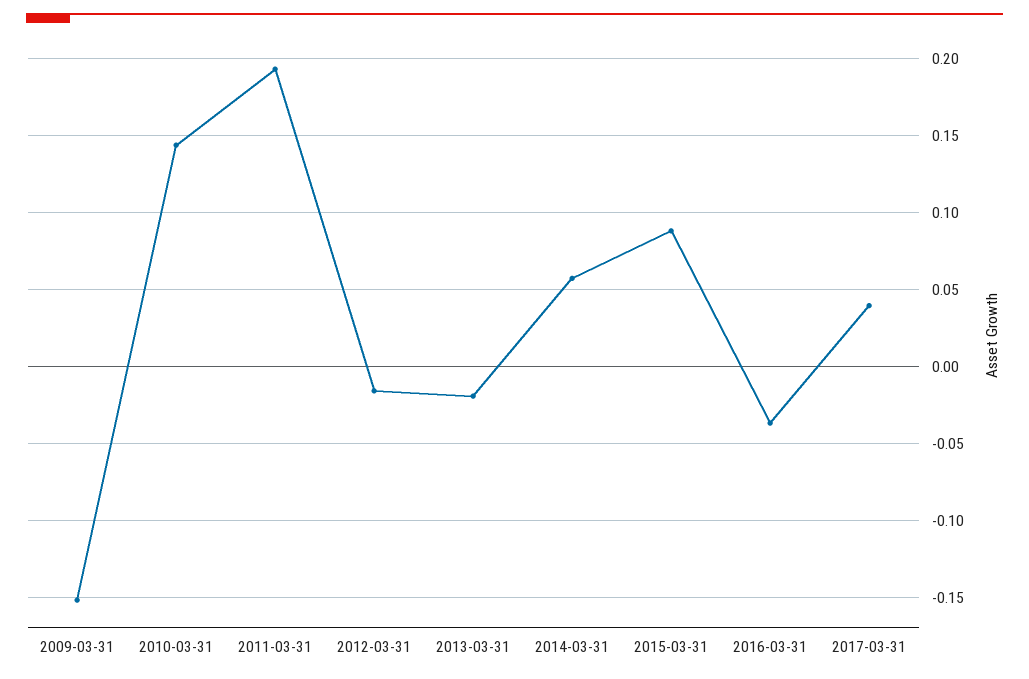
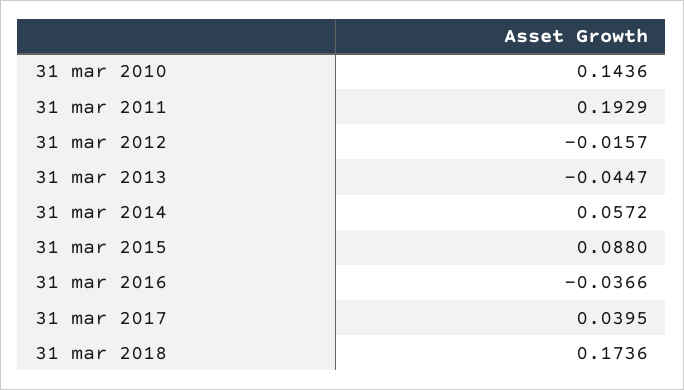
2009-03-31: -0.15 -> none
2013-03-31: -0.02 -> -0.0447
31 mar 2018: none -> 0.1736

